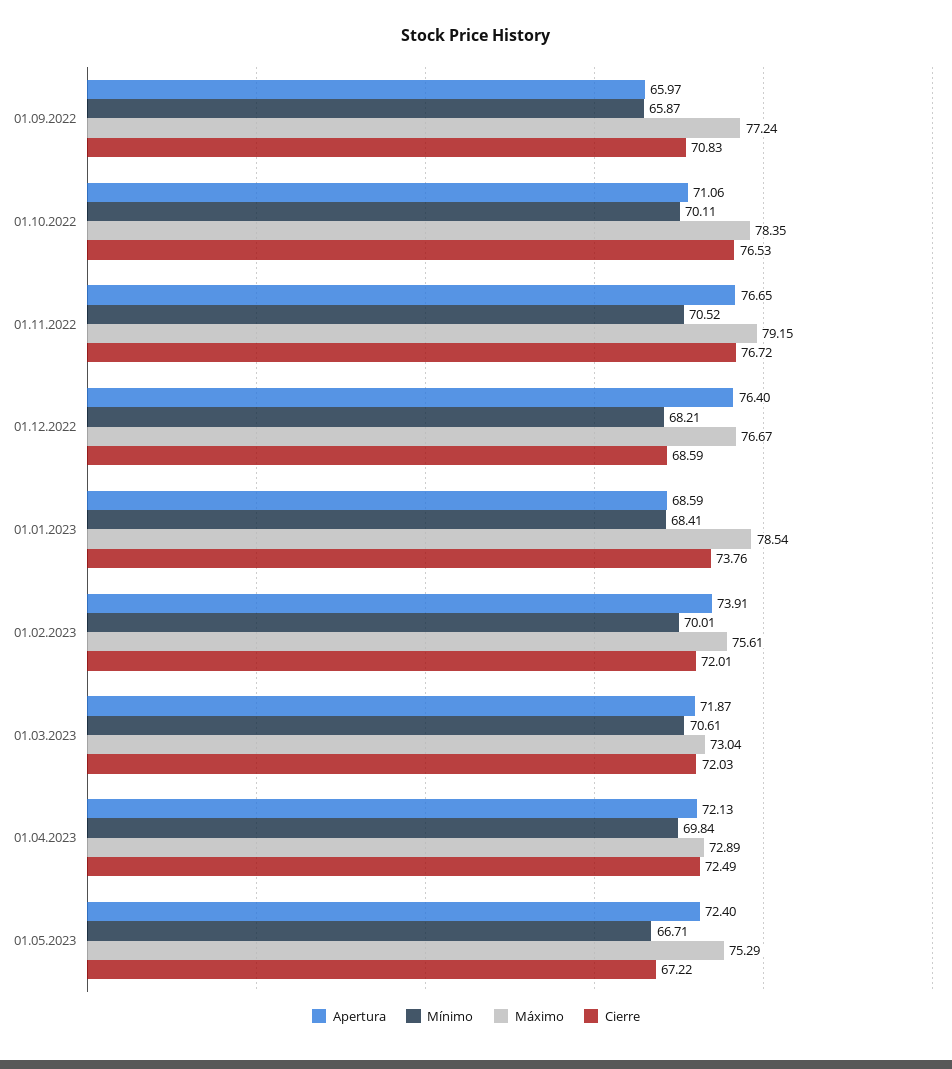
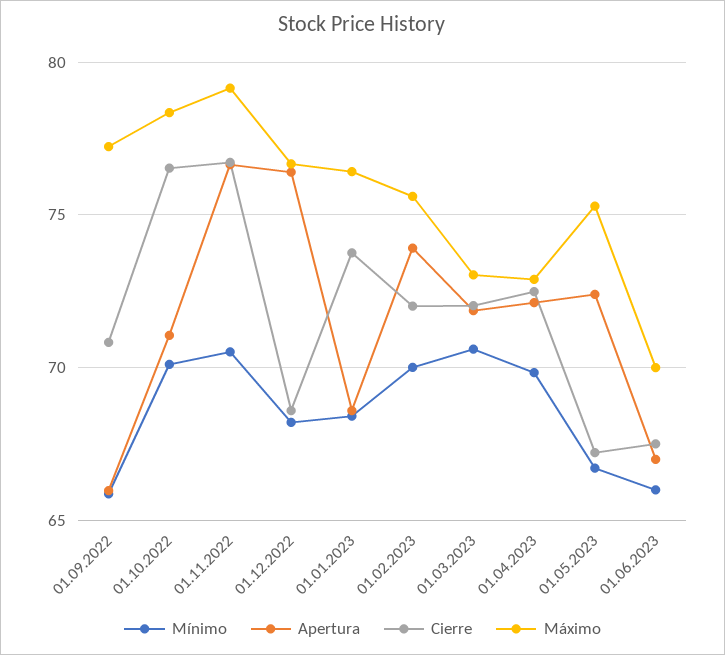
Máximo, 01.01.2023: 78.54 -> 76.5
Mínimo, 01.06.2023: none -> 66
Apertura, 01.06.2023: none -> 67
Cierre, 01.06.2023: none -> 67.5
Máximo, 01.06.2023: none -> 70

